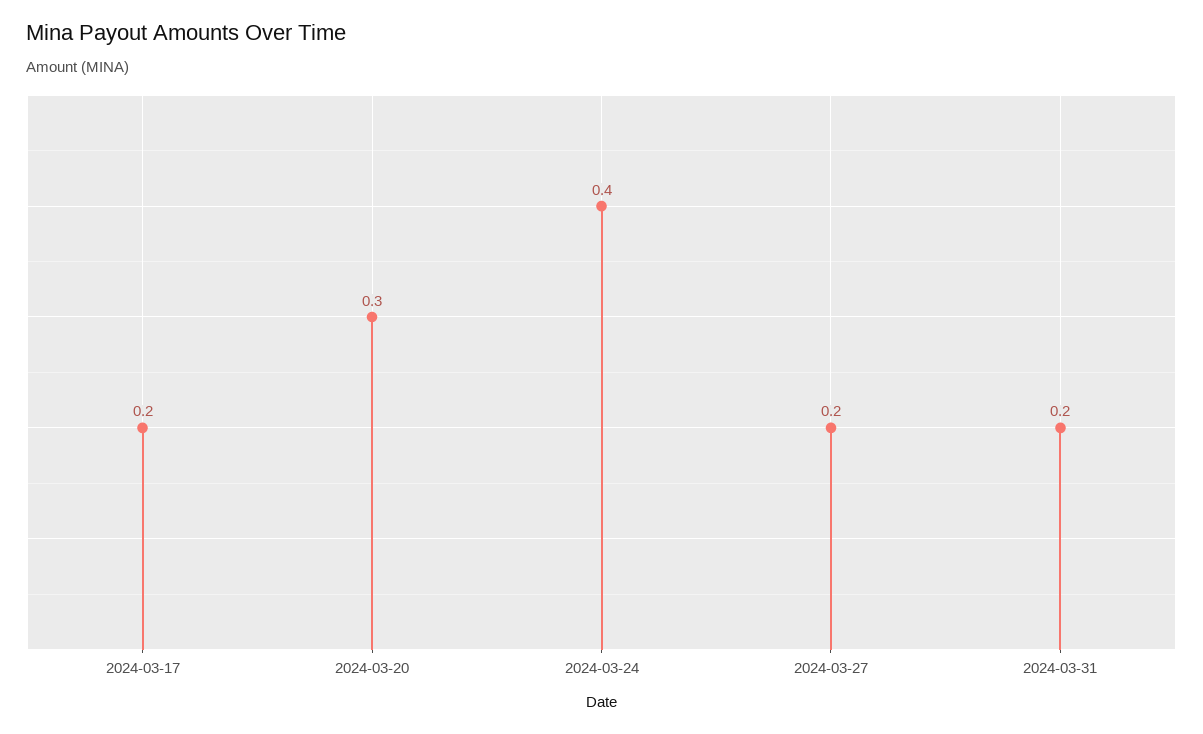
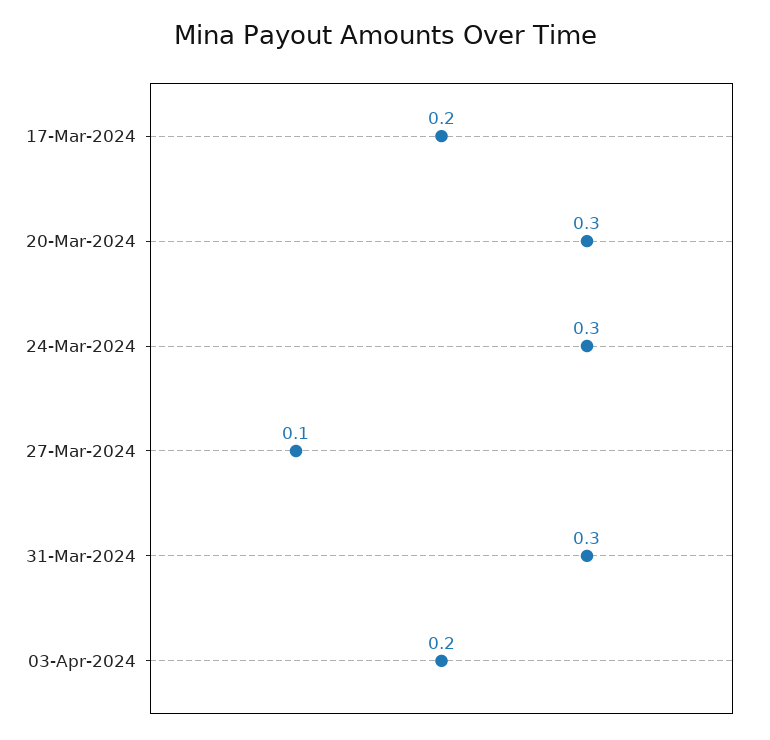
2024-03-24: 0.4 -> 0.3
2024-03-27: 0.2 -> 0.1
2024-03-31: 0.2 -> 0.3
03-Apr-2024: none -> 0.2

